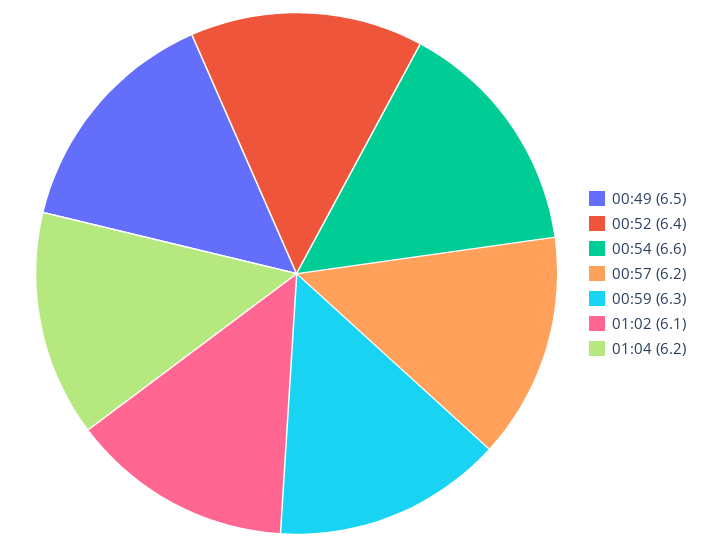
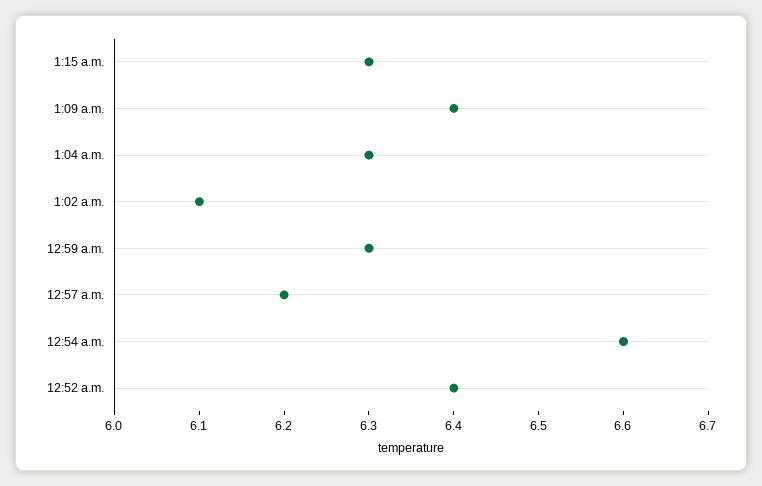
00:49: 6.5 -> none
01:04: 6.2 -> 6.3
1:15 a.m.: none -> 6.3
1:09 a.m.: none -> 6.4

